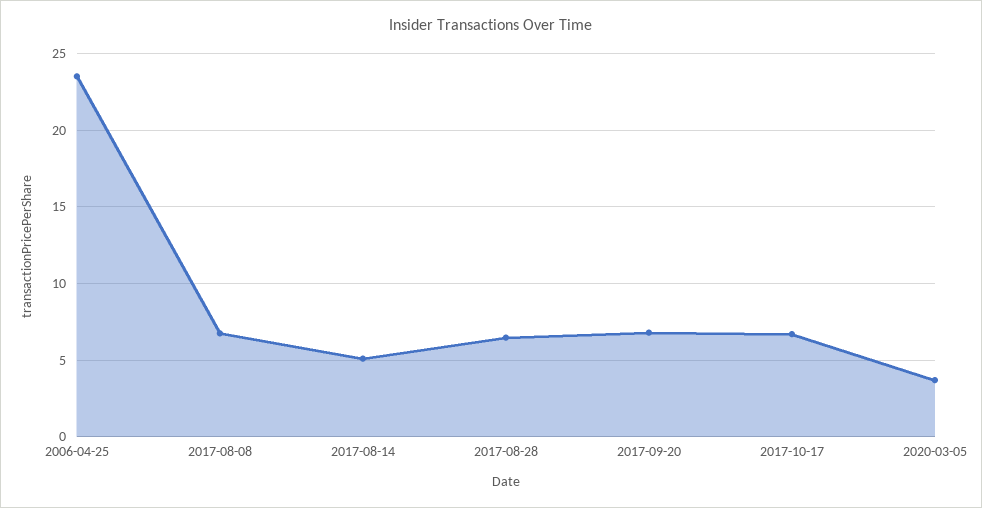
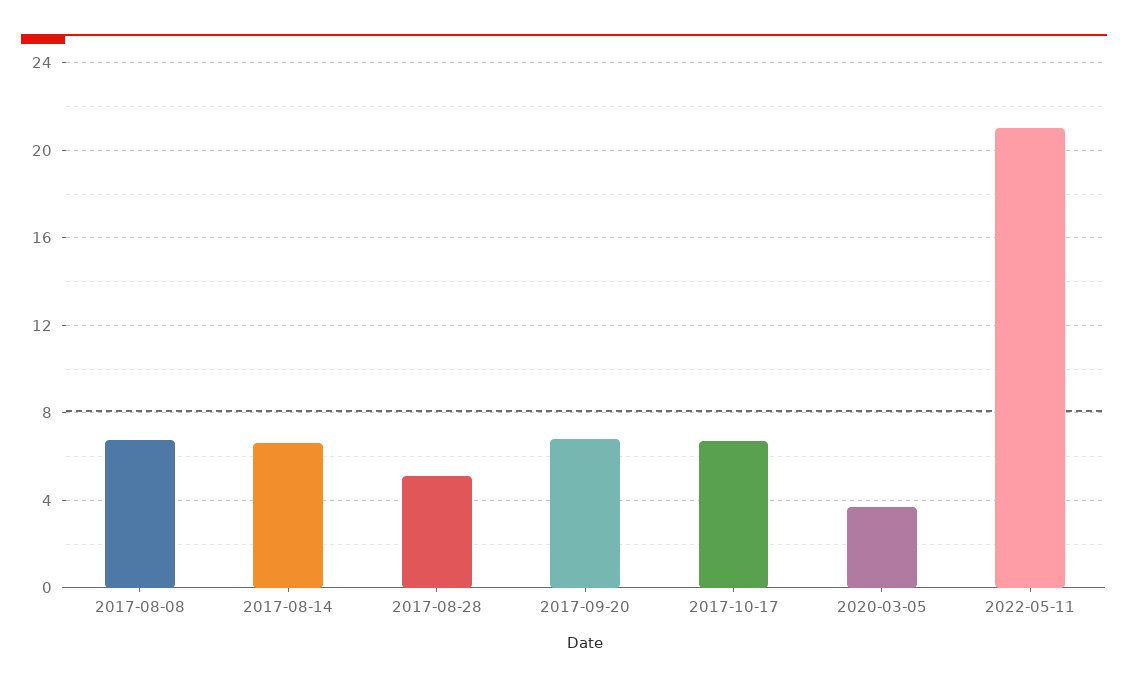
2006-04-25: 23.5 -> none
2017-08-14: 5 -> 6.5
2017-08-28: 6.5 -> 5
2022-05-11: none -> 21

